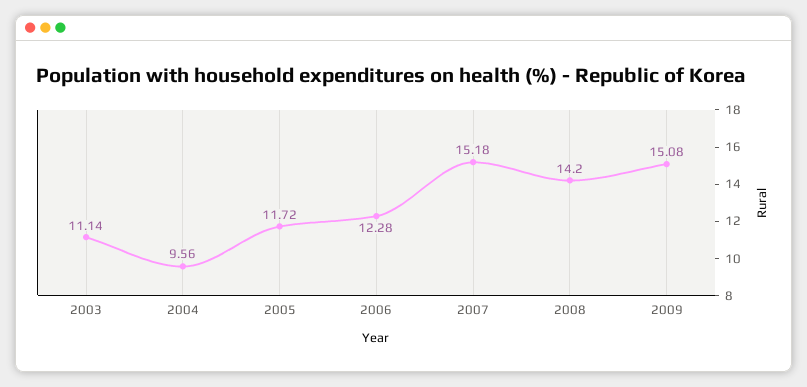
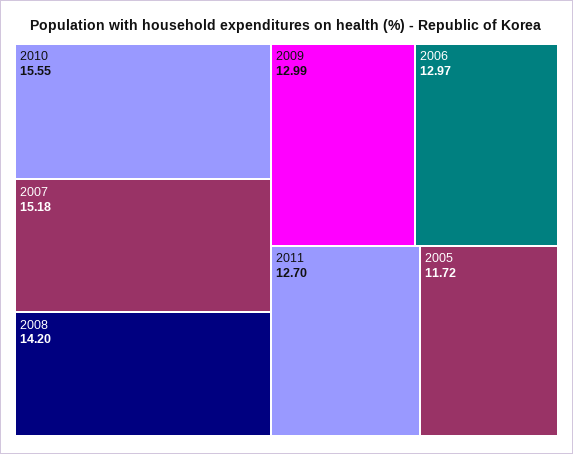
2003: 11.14 -> none
2004: 9.56 -> none
2006: 12.28 -> 12.97
2009: 15.08 -> 12.99
2010: none -> 15.55
2011: none -> 12.7

